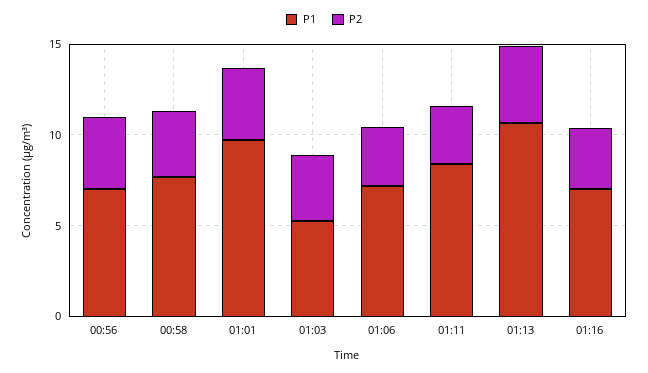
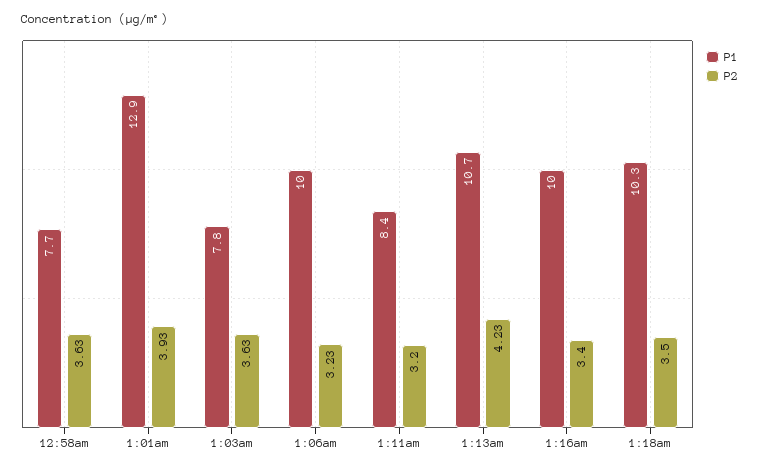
P1, 00:56: 7 -> none
P2, 00:56: 4 -> none
P1, 01:01: 10 -> 12.9
P1, 01:03: 5 -> 7.8
P1, 01:06: 7 -> 10
P1, 01:16: 7 -> 10
P1, 1:18am: none -> 10.3
P2, 1:18am: none -> 3.5

